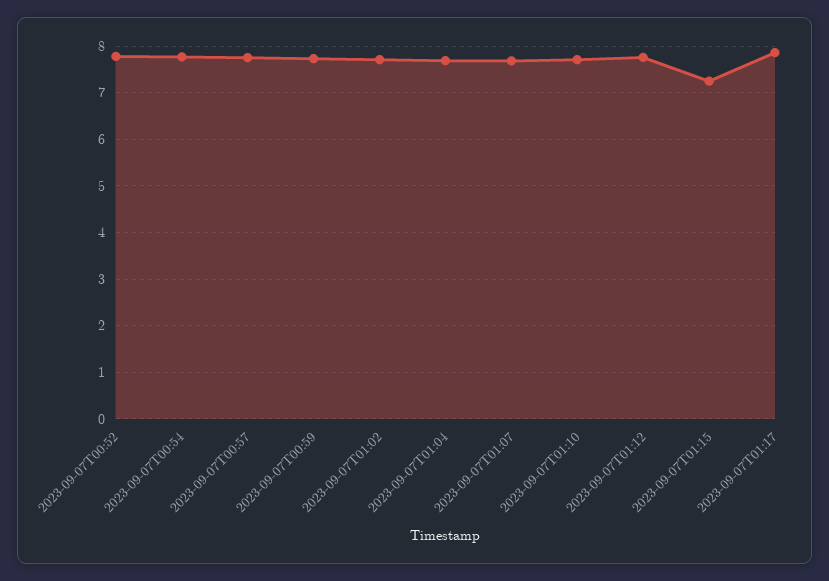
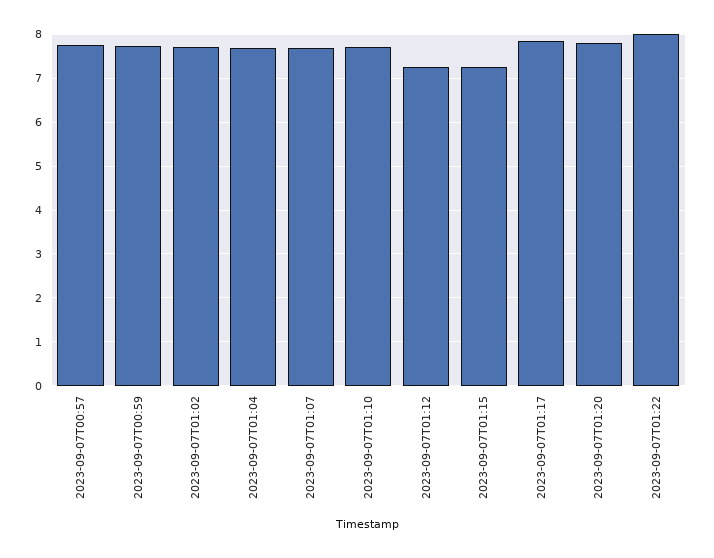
2023-09-07T00:52: 7.8 -> none
2023-09-07T00:54: 7.8 -> none
2023-09-07T01:12: 7.8 -> 7.2
2023-09-07T01:20: none -> 7.8
2023-09-07T01:22: none -> 8

